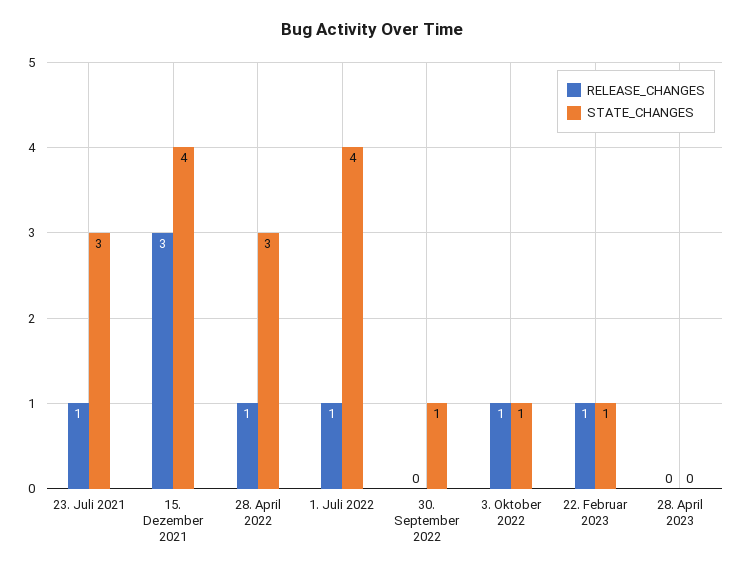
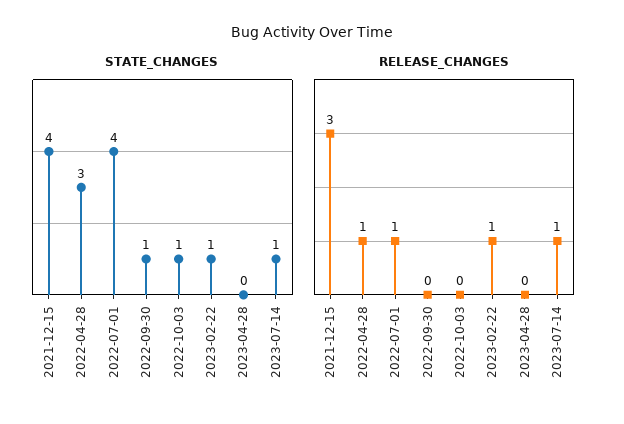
RELEASE_CHANGES, 23. Juli 2021: 1 -> none
STATE_CHANGES, 23. Juli 2021: 3 -> none
RELEASE_CHANGES, 3. Oktober 2022: 1 -> 0
STATE_CHANGES, 2023-07-14: none -> 1
RELEASE_CHANGES, 2023-07-14: none -> 1

